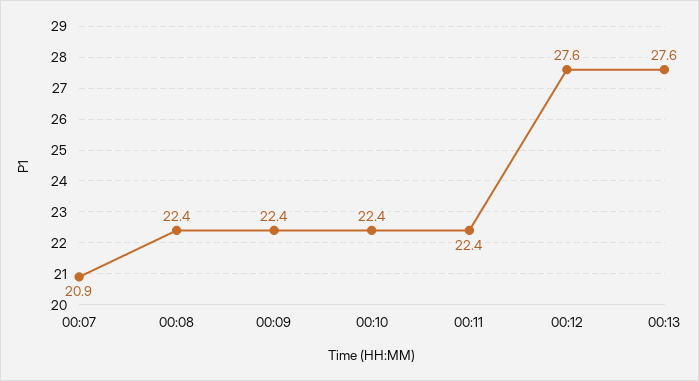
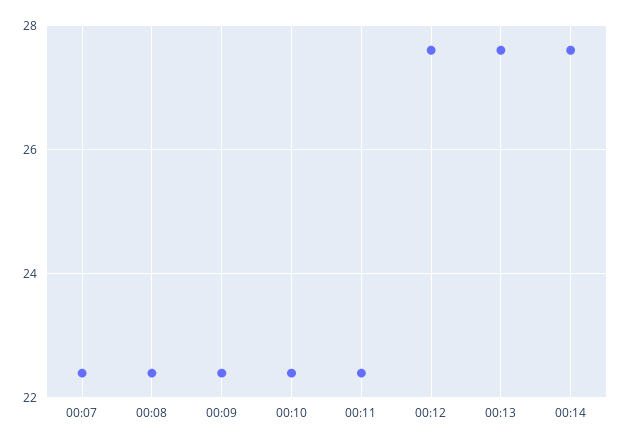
00:07: 20.9 -> 22.5
00:14: none -> 27.5

